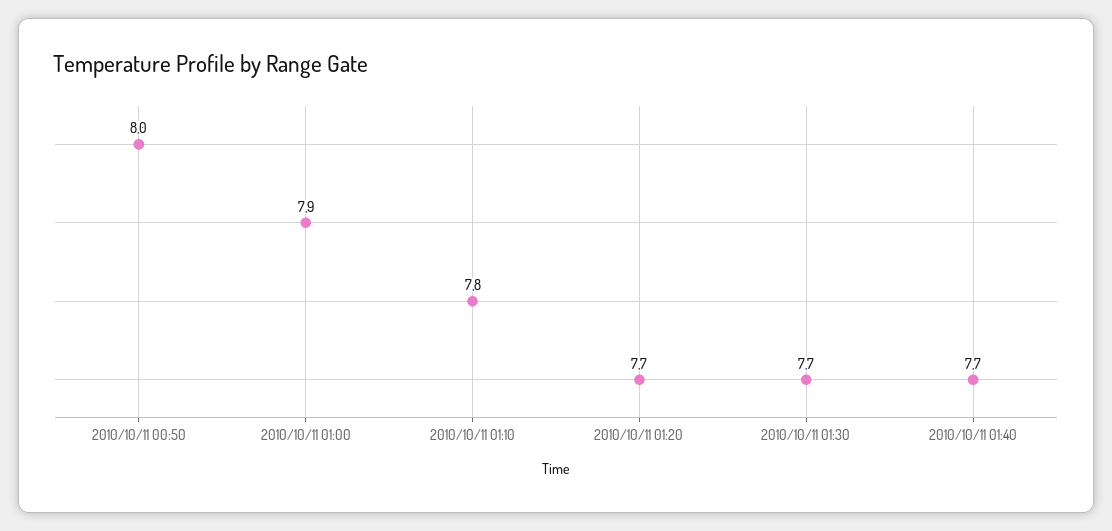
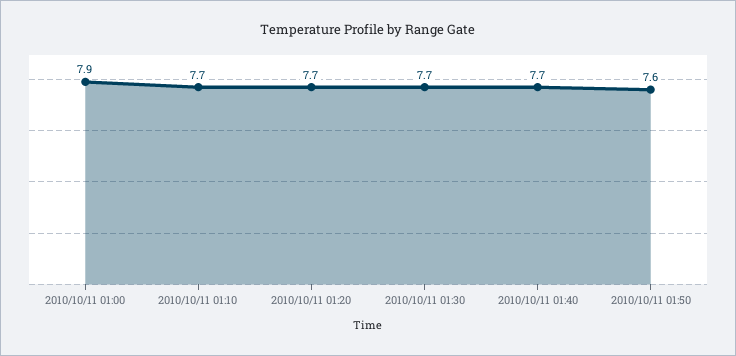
2010/10/11 00:50: 8 -> none
2010/10/11 01:10: 7.8 -> 7.7
2010/10/11 01:50: none -> 7.6

